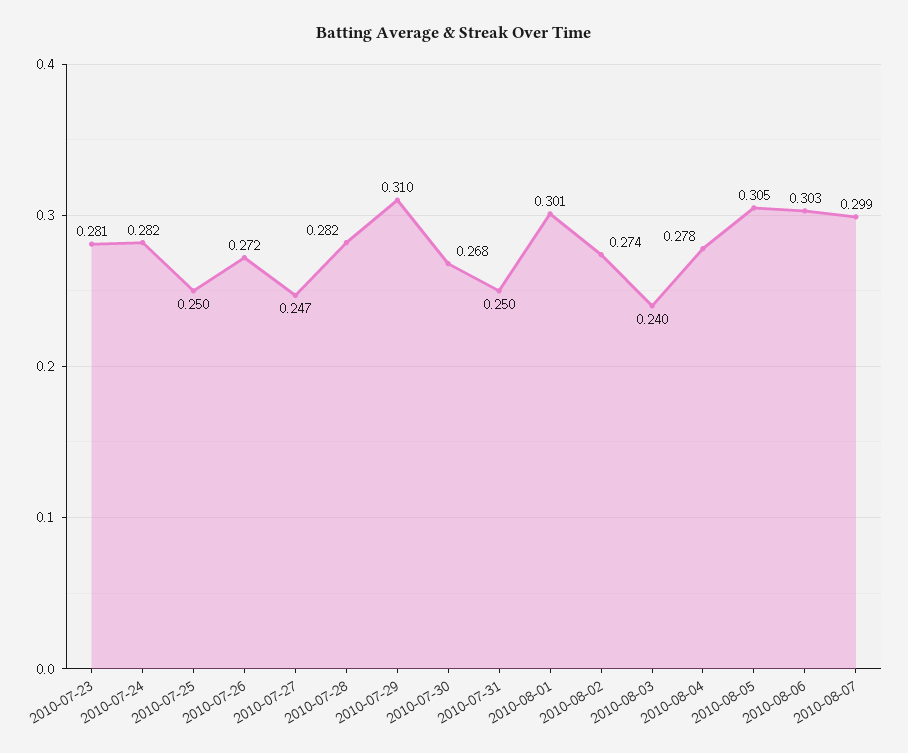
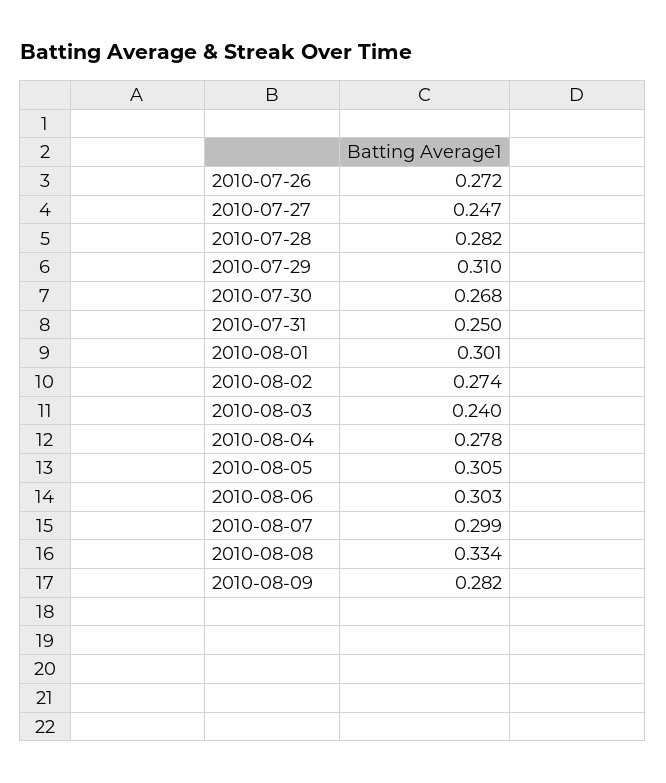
2010-07-23: 0.281 -> none
2010-07-24: 0.282 -> none
2010-07-25: 0.25 -> none
2010-08-08: none -> 0.334
2010-08-09: none -> 0.282

